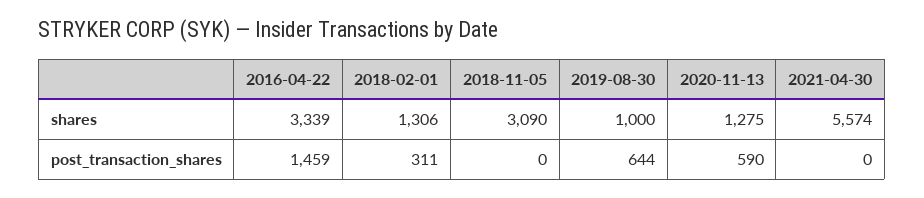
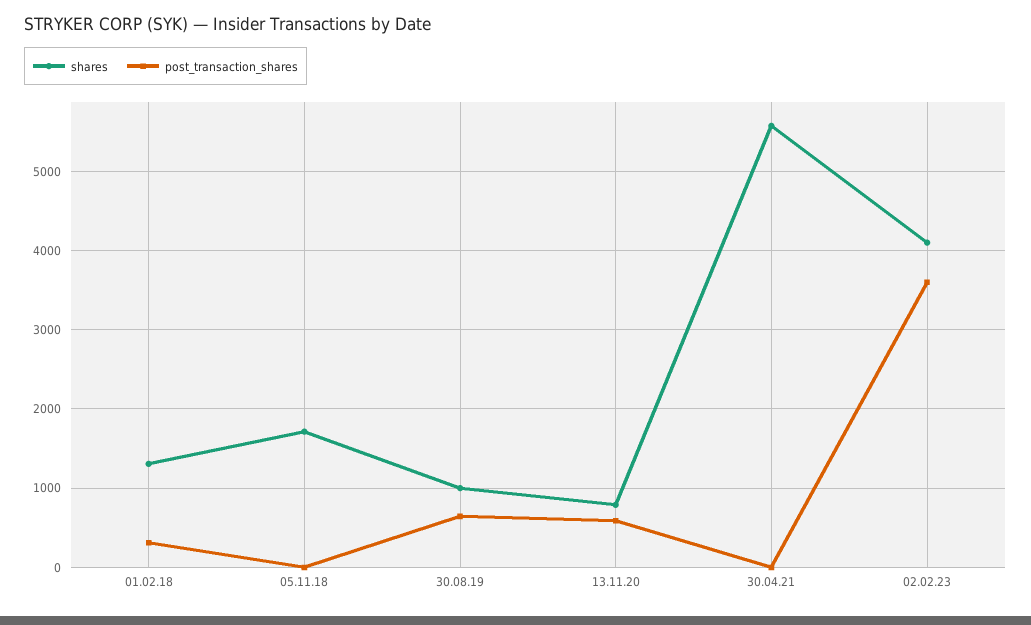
shares, 2016-04-22: 3339 -> none
shares, 2018-11-05: 3090 -> 1700
shares, 2020-11-13: 1275 -> 800
post_transaction_shares, 2016-04-22: 1459 -> none
shares, 02.02.23: none -> 4100
post_transaction_shares, 02.02.23: none -> 3600

